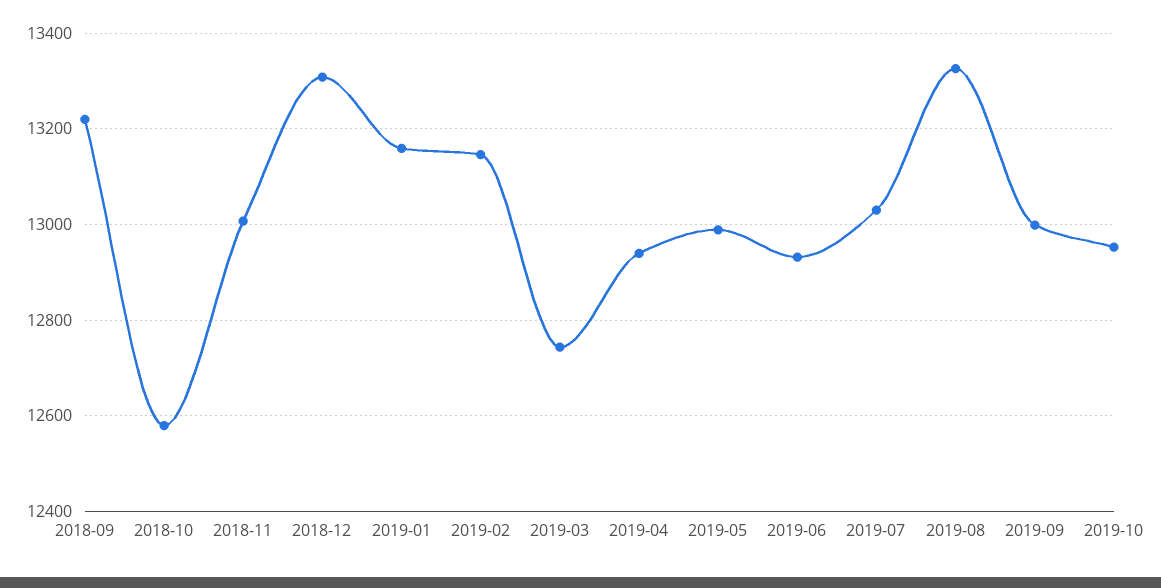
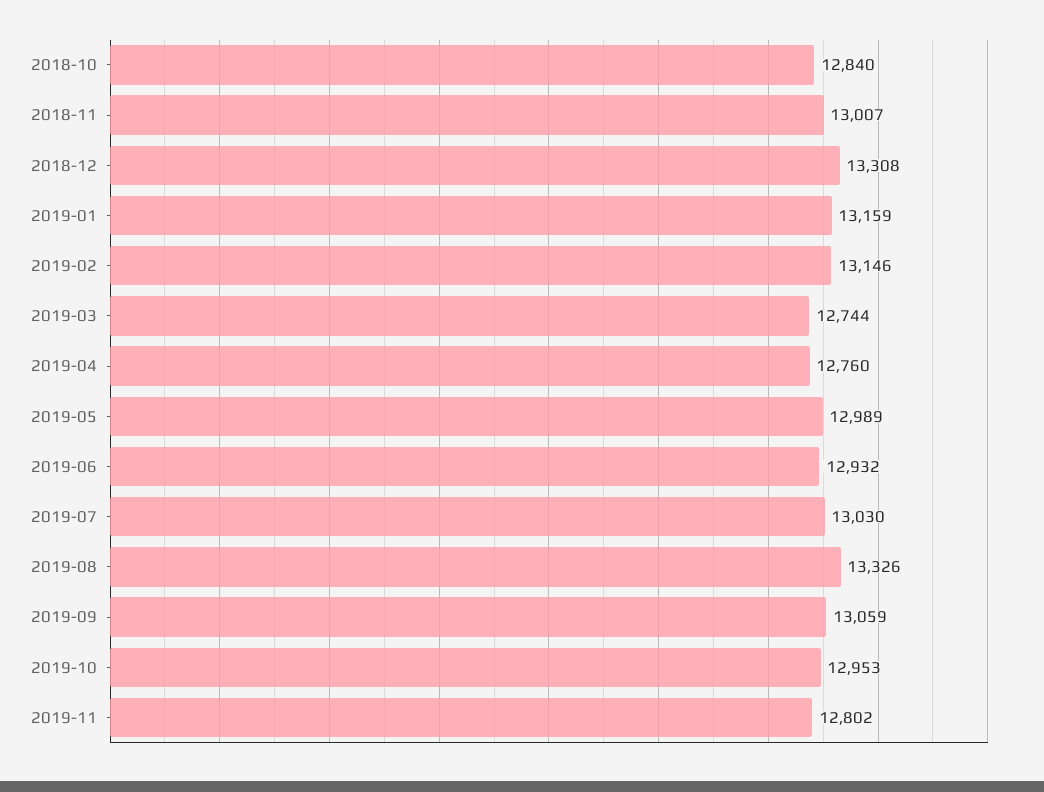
2018-09: 13220 -> none
2018-10: 12580 -> 12840
2019-04: 12940 -> 12760
2019-09: 13000 -> 13059
2019-11: none -> 12802

